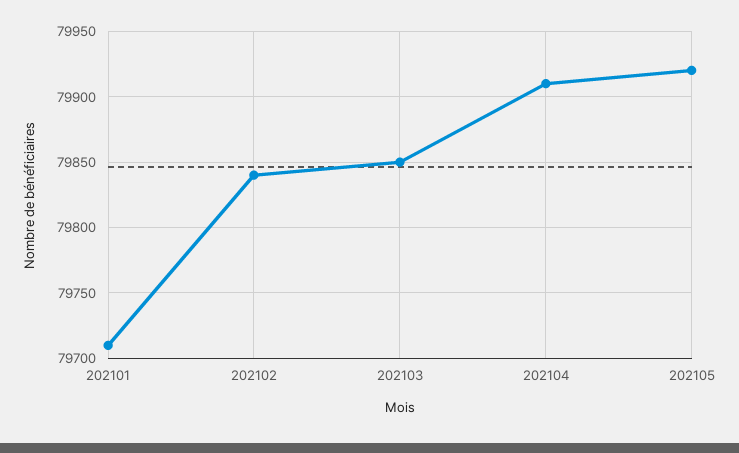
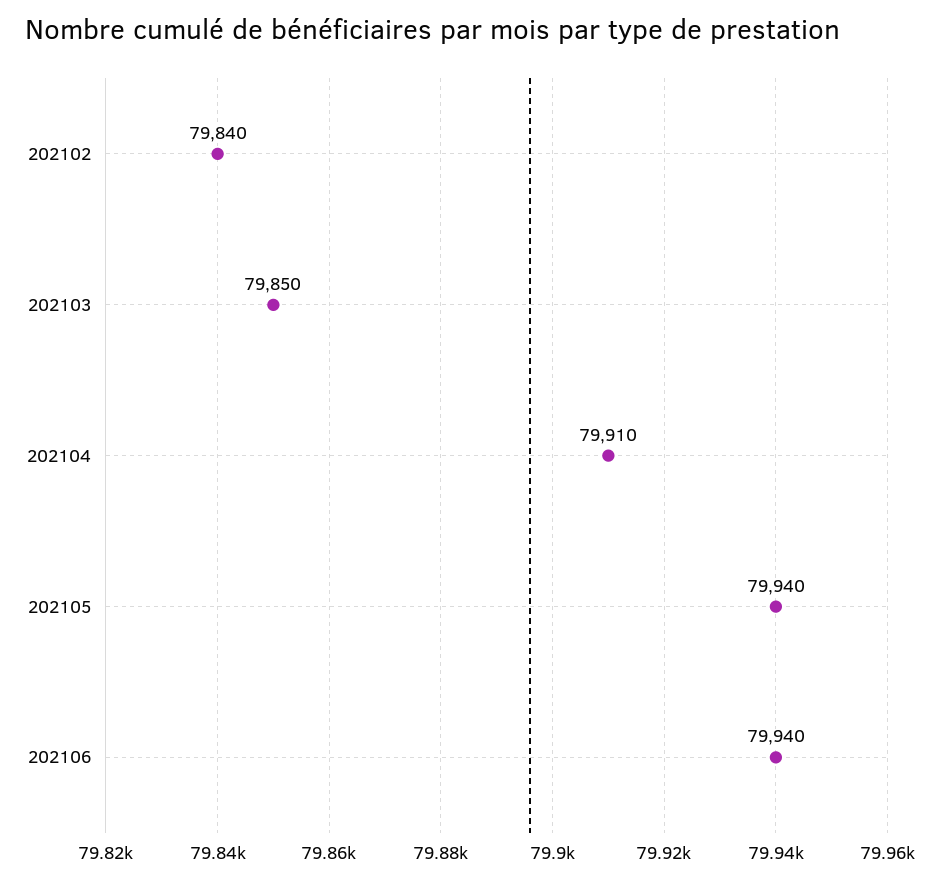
202101: 79710 -> none
202105: 79920 -> 79940
202106: none -> 79940

